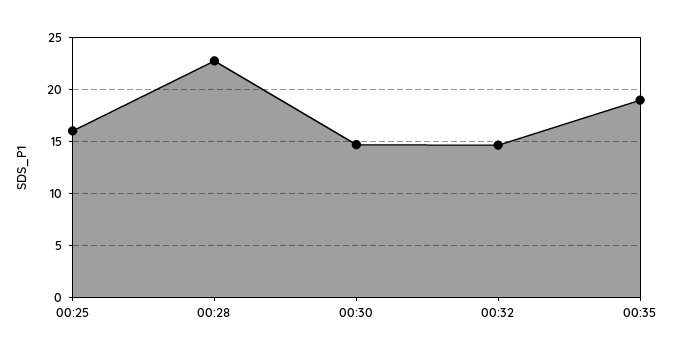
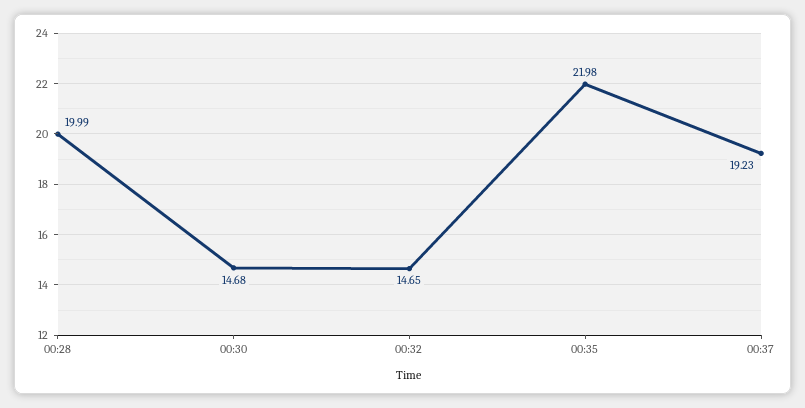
00:25: 16 -> none
00:28: 23 -> 19.99
00:35: 19 -> 21.98
00:37: none -> 19.23

